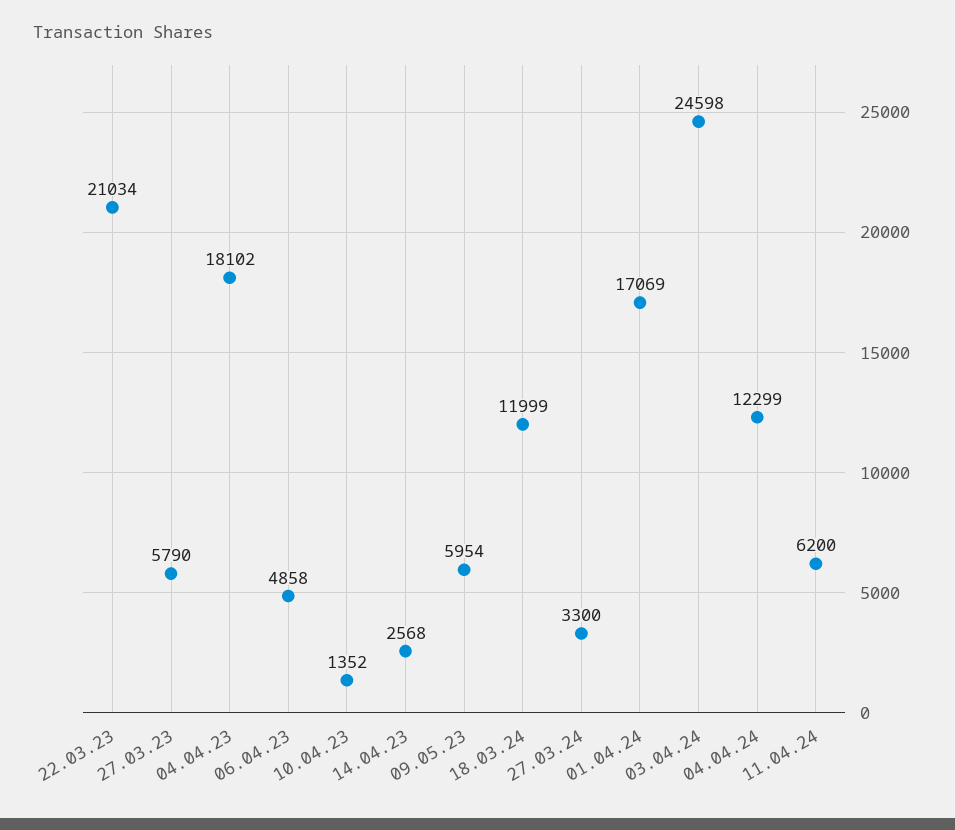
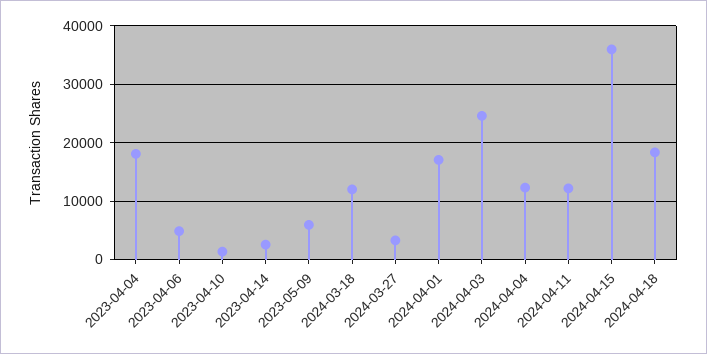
22.03.23: 21034 -> none
27.03.23: 5790 -> none
11.04.24: 6200 -> 12000
2024-04-15: none -> 36000
2024-04-18: none -> 18000

